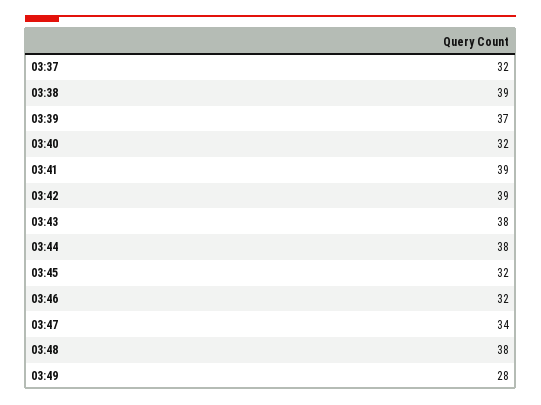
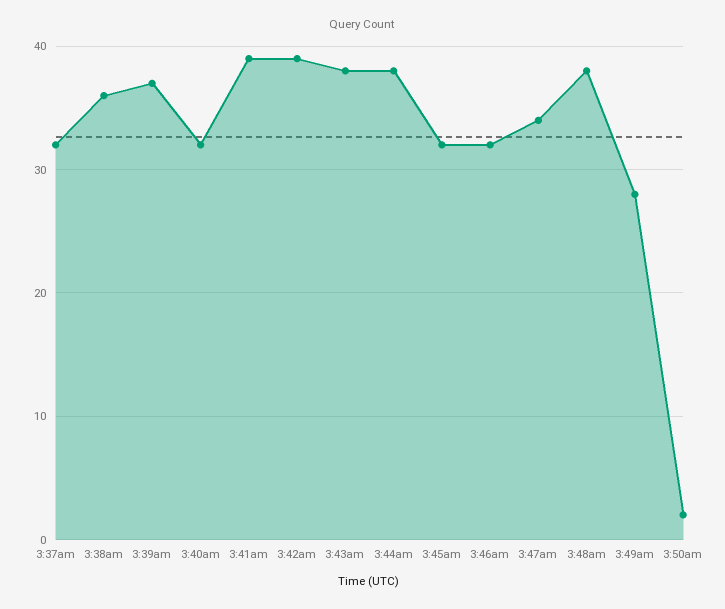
03:38: 39 -> 36
3:50am: none -> 2

